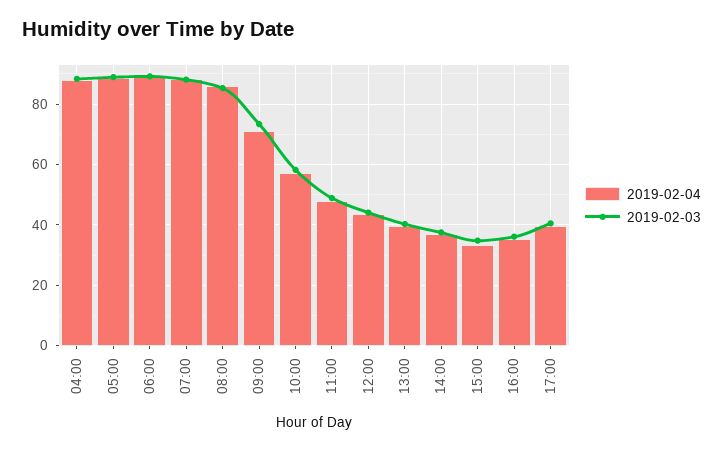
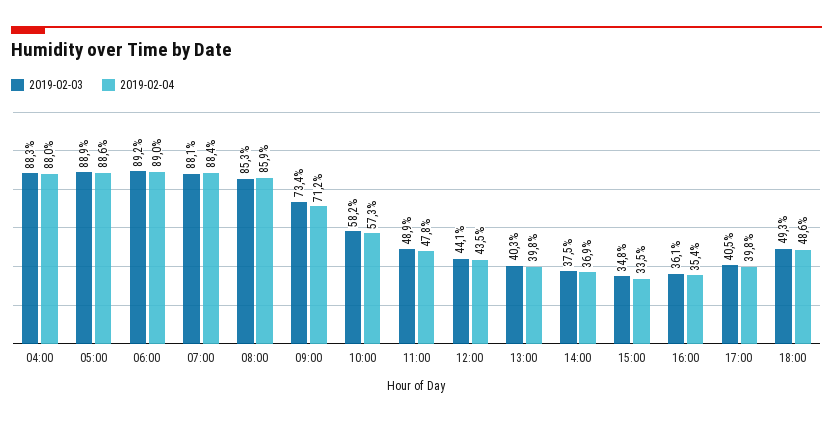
2019-02-03, 18:00: none -> 49.3
2019-02-04, 18:00: none -> 48.6

